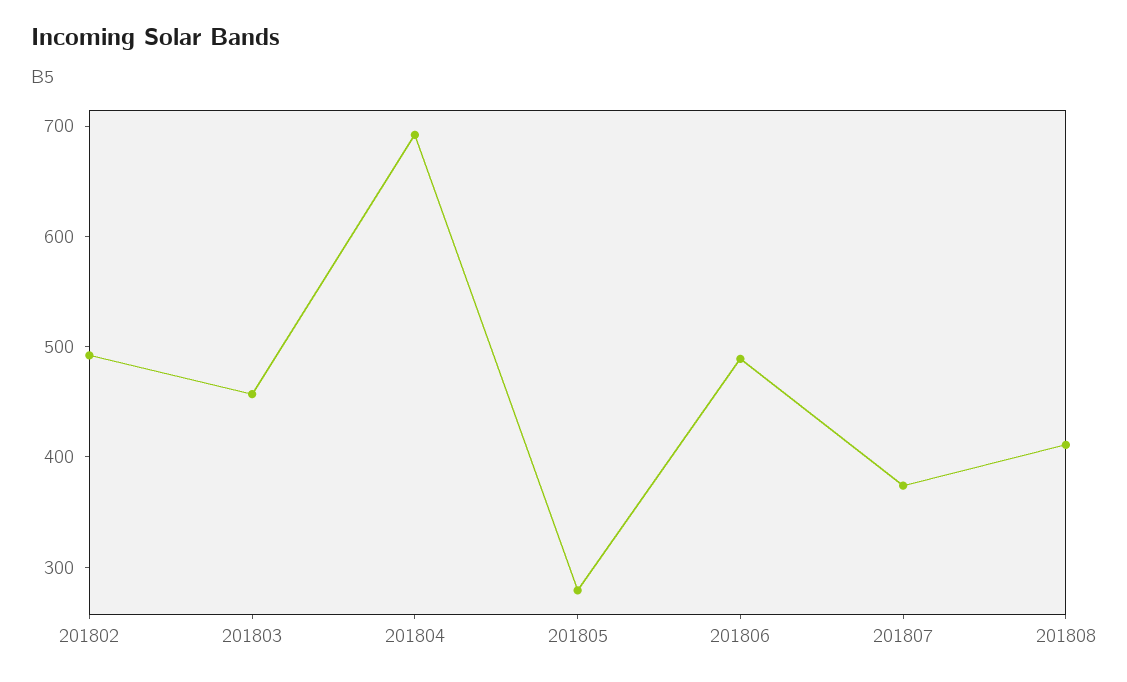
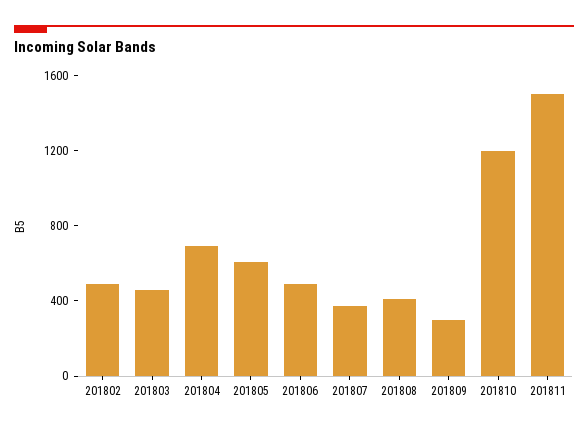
201805: 280 -> 600
201809: none -> 300
201810: none -> 1200
201811: none -> 1500

